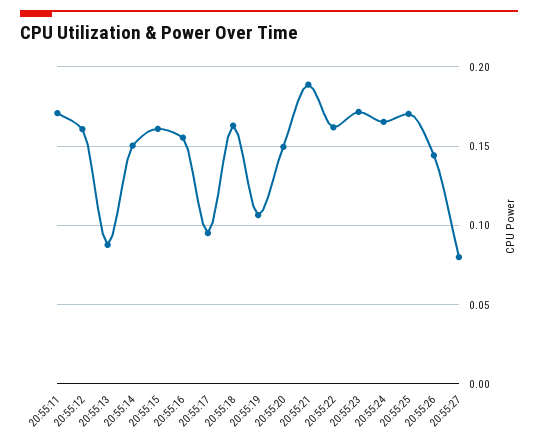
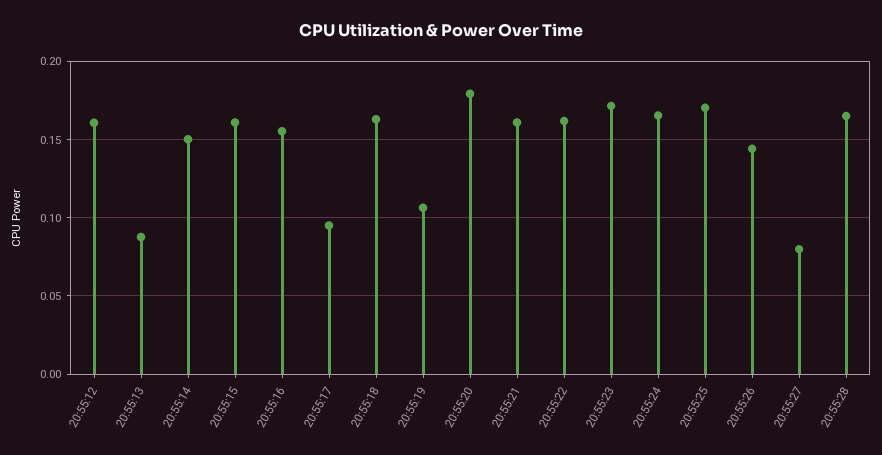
20:55:11: 0.17 -> none
20:55:20: 0.15 -> 0.18
20:55:21: 0.19 -> 0.16
20:55:28: none -> 0.165

